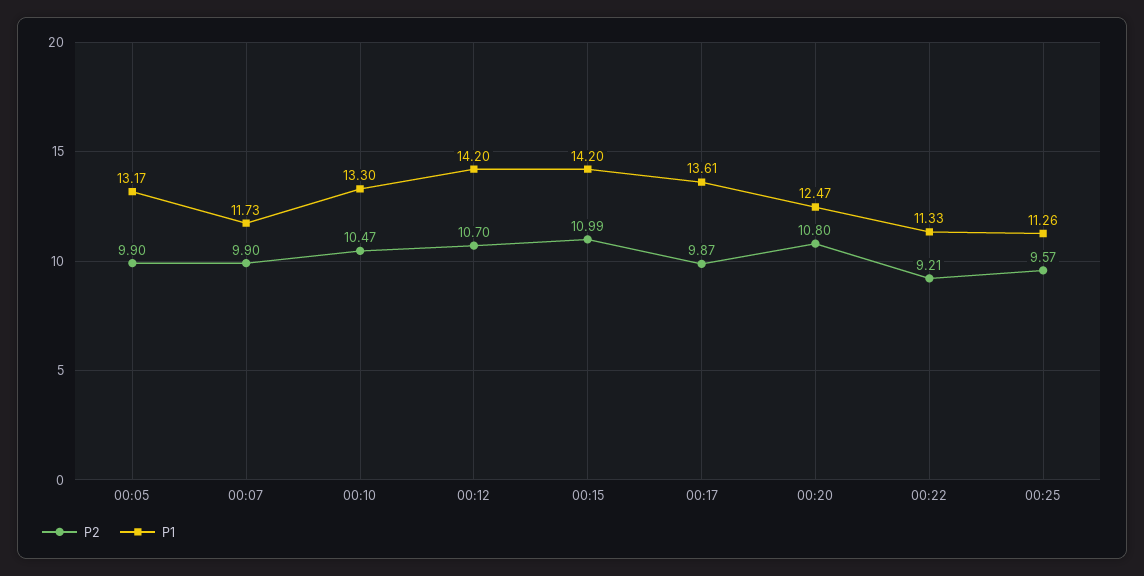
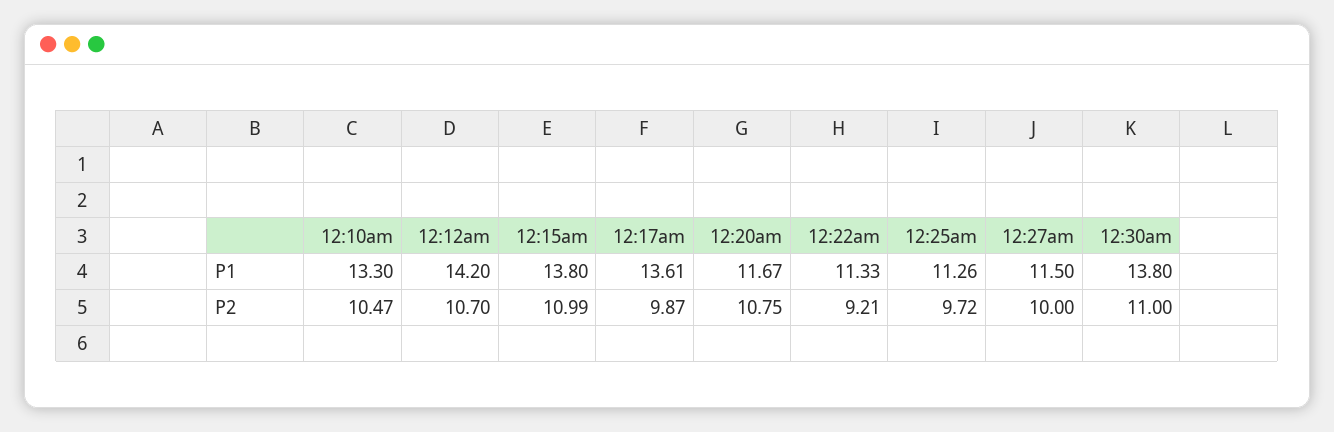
P2, 00:05: 9.9 -> none
P1, 00:05: 13.17 -> none
P2, 00:07: 9.9 -> none
P1, 00:07: 11.73 -> none
P1, 00:15: 14.2 -> 13.8
P2, 00:20: 10.8 -> 10.75
P1, 00:20: 12.47 -> 11.67
P2, 00:25: 9.57 -> 9.72
P1, 12:27am: none -> 11.5
P1, 12:30am: none -> 13.8
P2, 12:27am: none -> 10
P2, 12:30am: none -> 11

